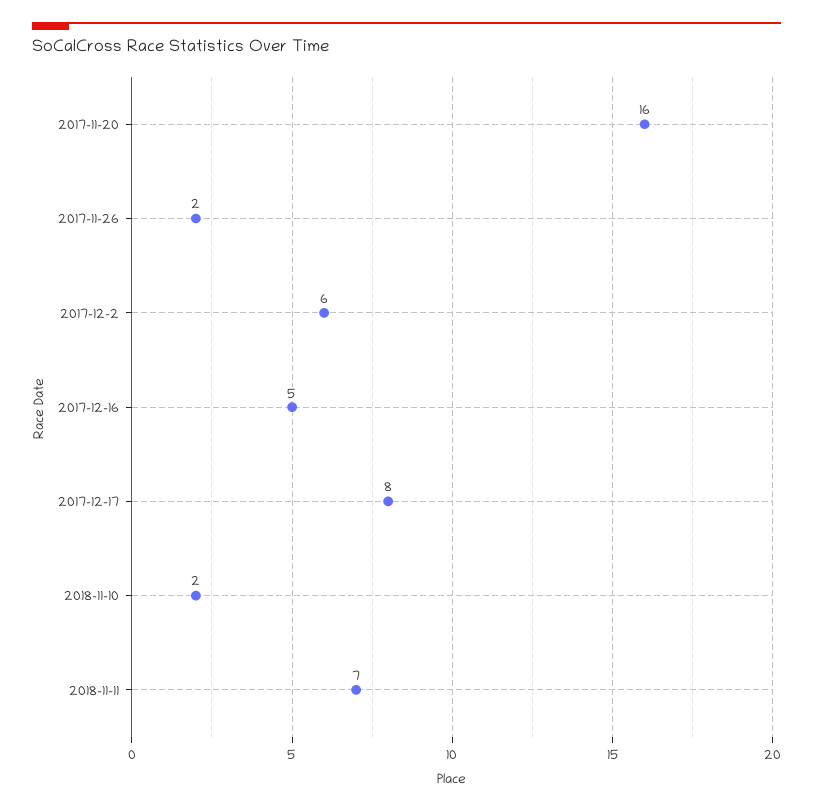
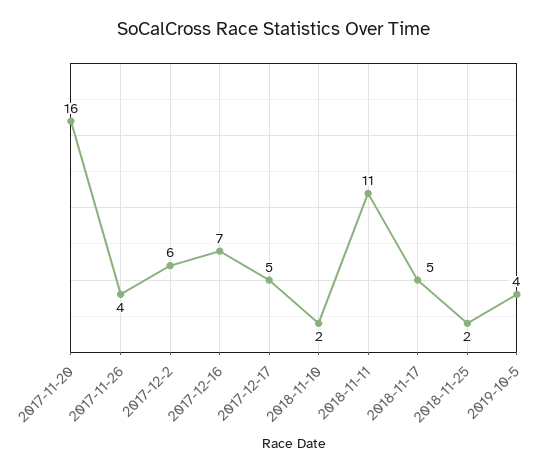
2017-11-26: 2 -> 4
2017-12-16: 5 -> 7
2017-12-17: 8 -> 5
2018-11-11: 7 -> 11
2018-11-17: none -> 5
2018-11-25: none -> 2
2019-10-5: none -> 4

